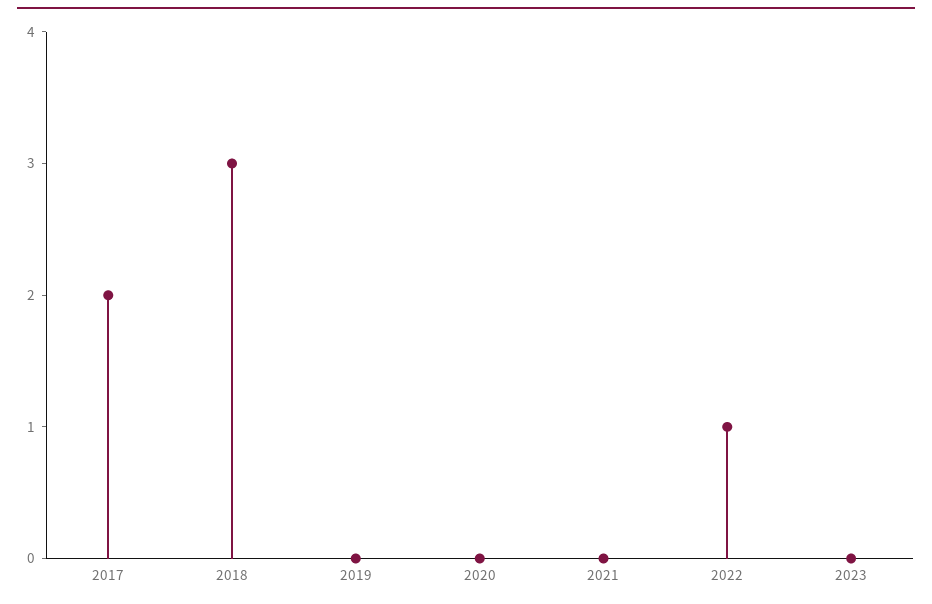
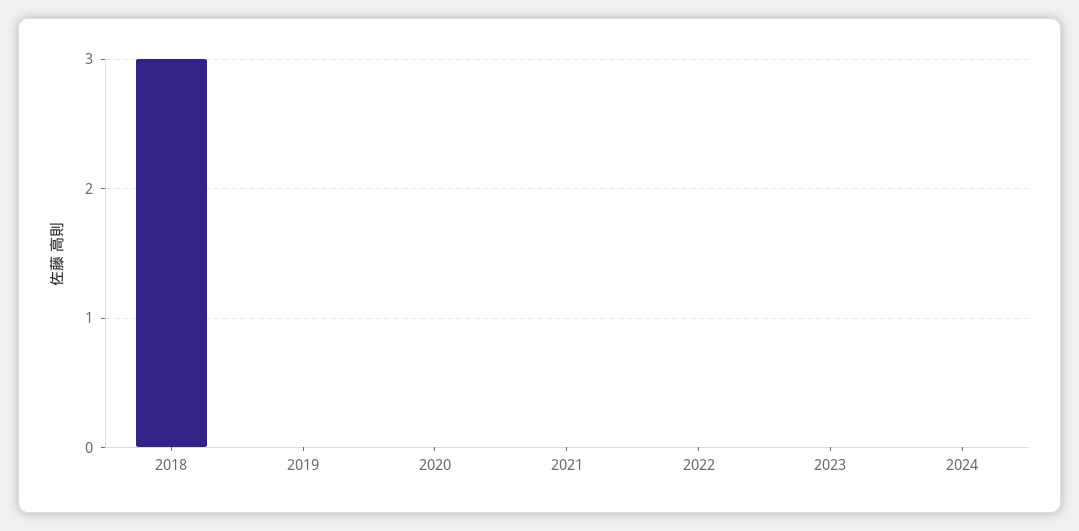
2017: 2 -> none
2022: 1 -> 0
2024: none -> 0

